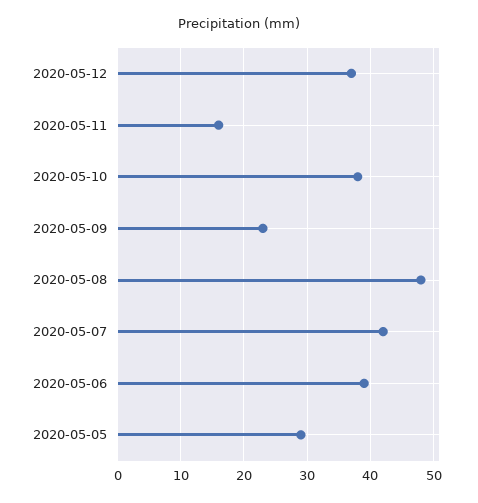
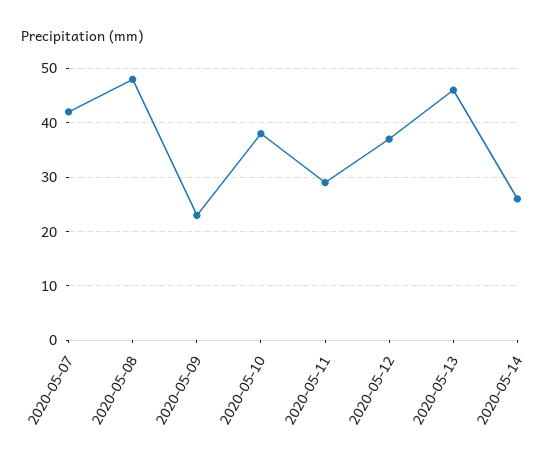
2020-05-11: 16 -> 30
2020-05-06: 39 -> none
2020-05-05: 29 -> none
2020-05-13: none -> 45
2020-05-14: none -> 25

